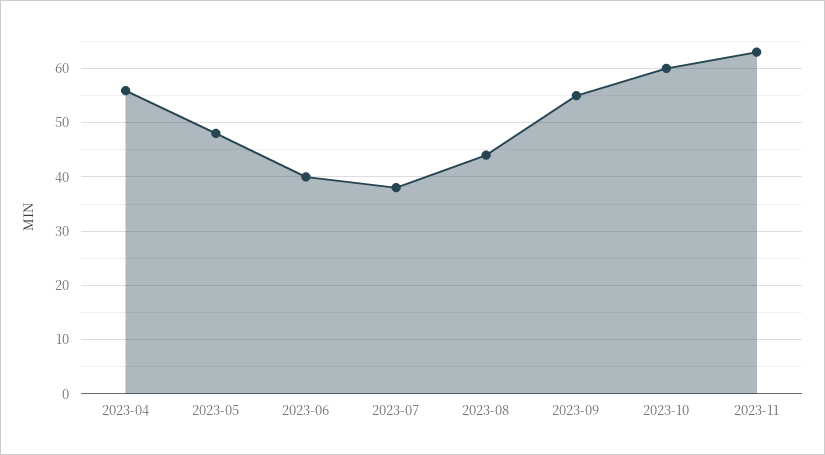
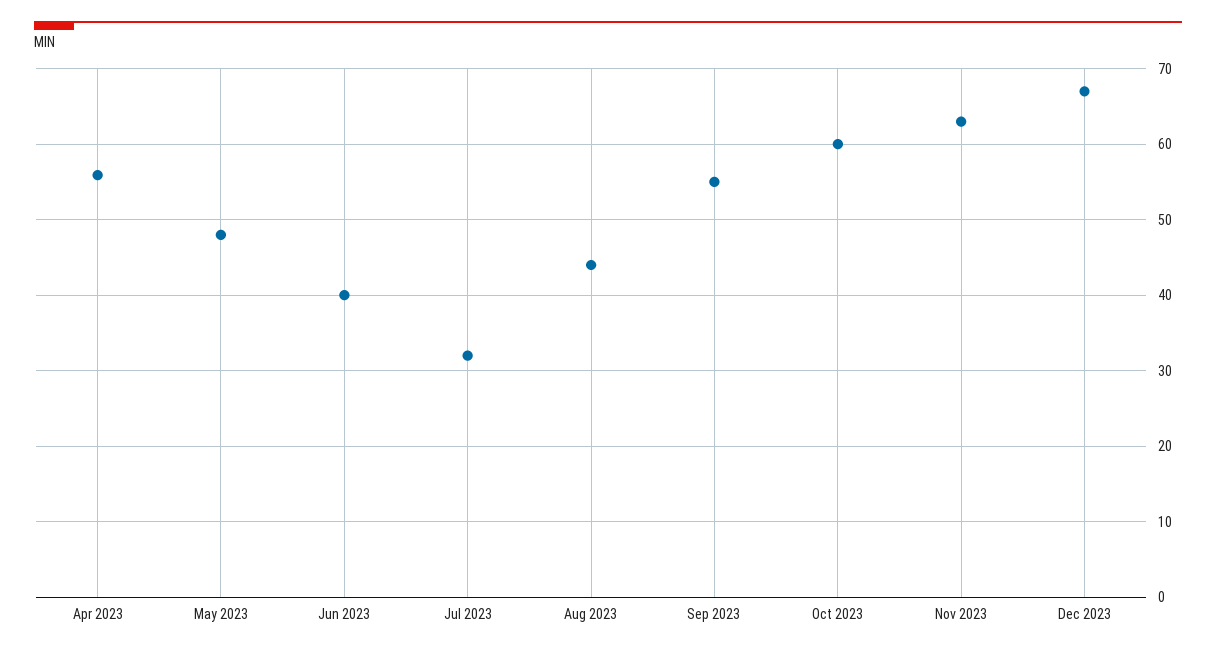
2023-07: 38 -> 32
Dec 2023: none -> 67

